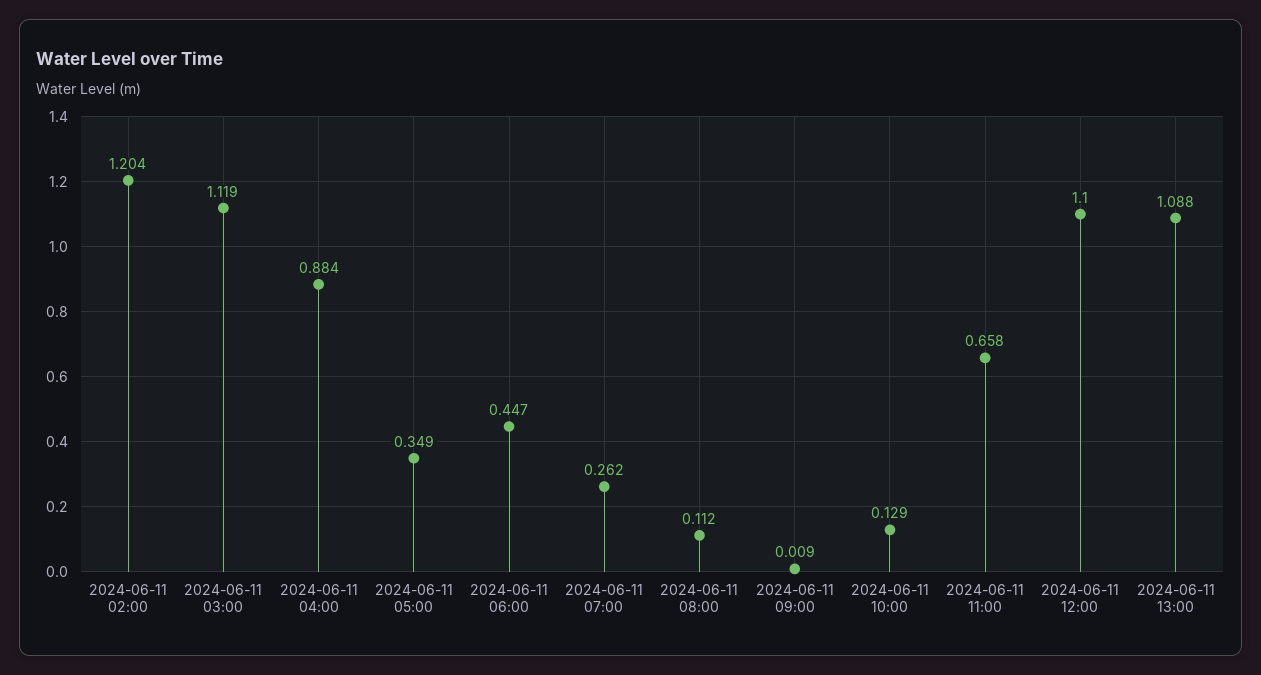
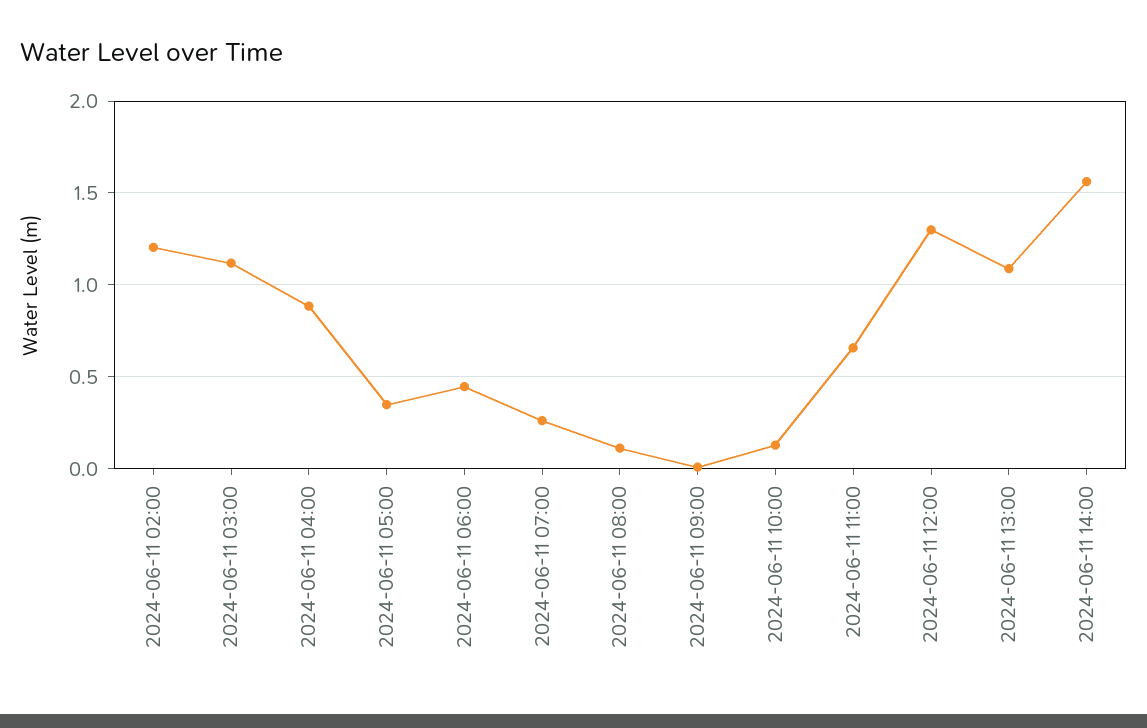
2024-06-11 12:00: 1.1 -> 1.3
2024-06-11 14:00: none -> 1.55

